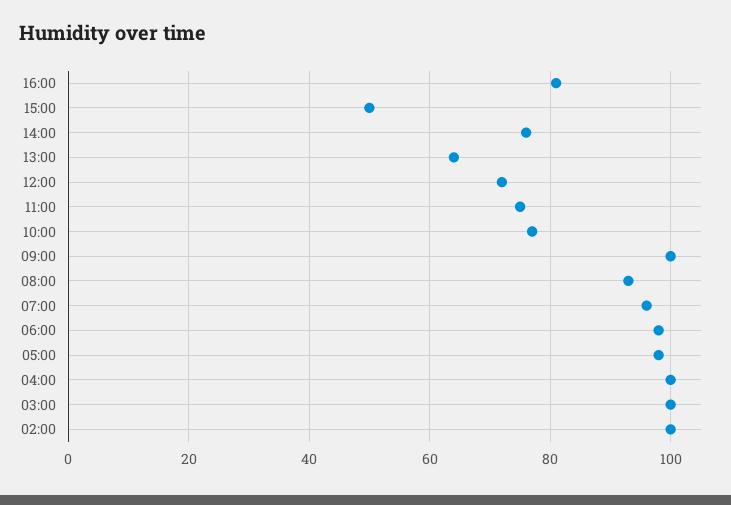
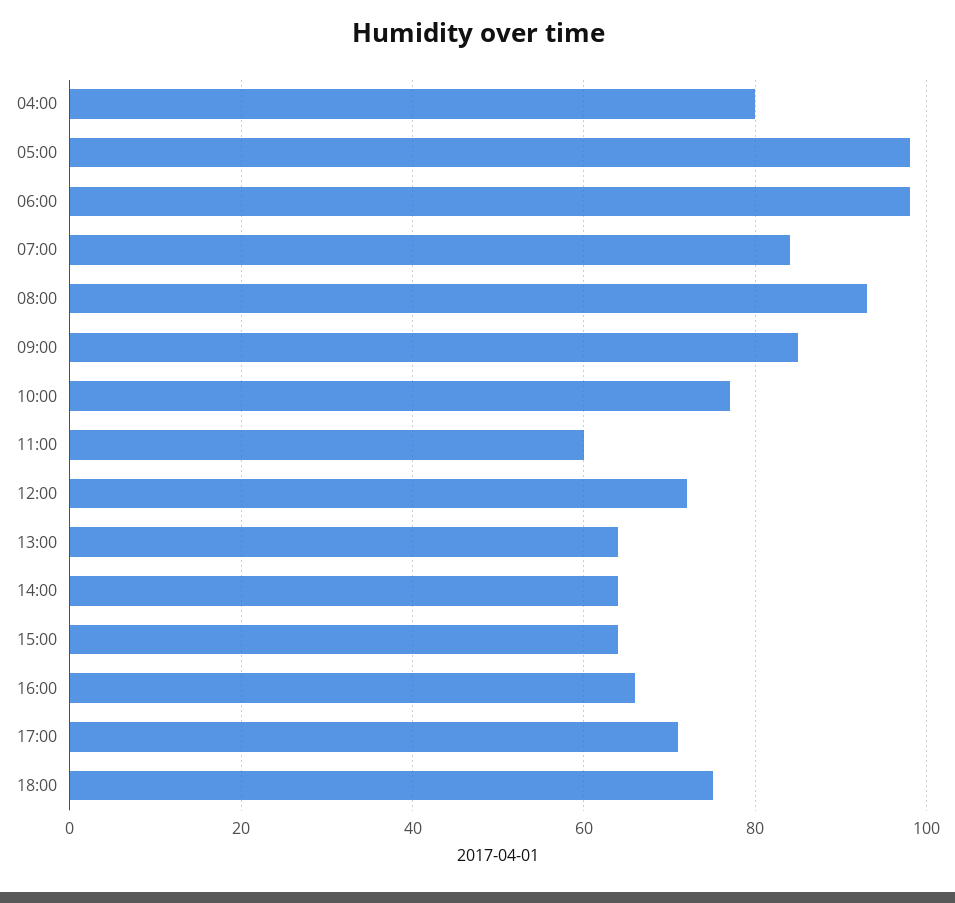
16:00: 80 -> 65
15:00: 50 -> 65
14:00: 75 -> 65
11:00: 75 -> 60
09:00: 100 -> 85
07:00: 95 -> 85
04:00: 100 -> 80
03:00: 100 -> none
02:00: 100 -> none
17:00: none -> 70
18:00: none -> 75

